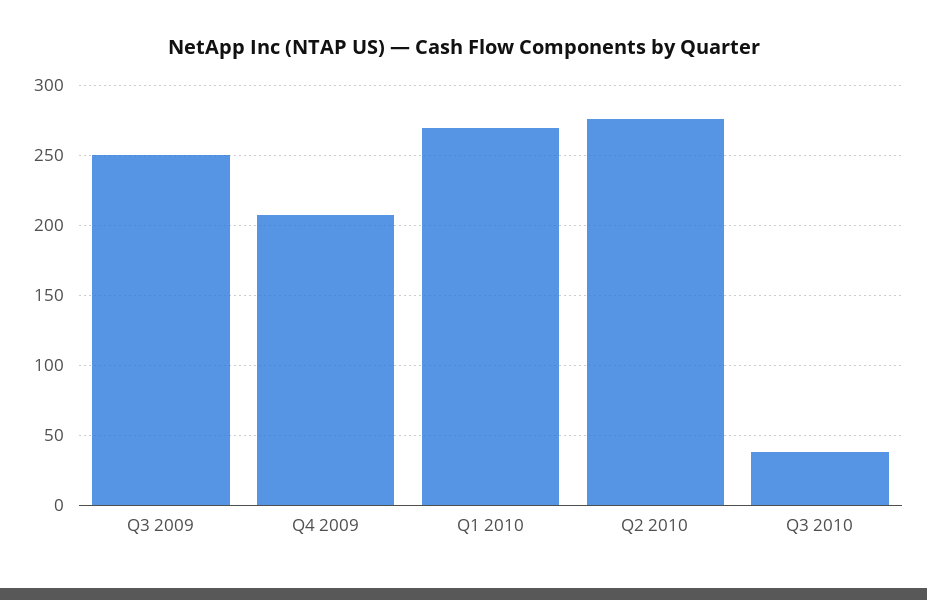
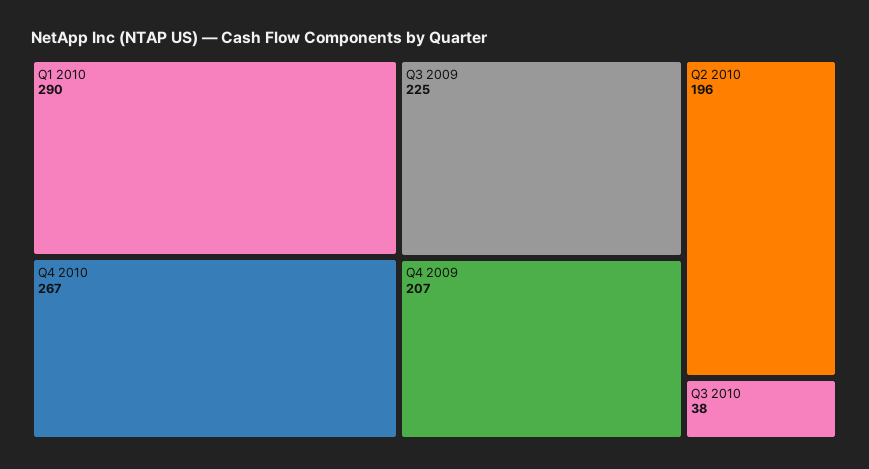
Q3 2009: 250 -> 225
Q1 2010: 270 -> 290
Q2 2010: 275 -> 196
Q4 2010: none -> 267

